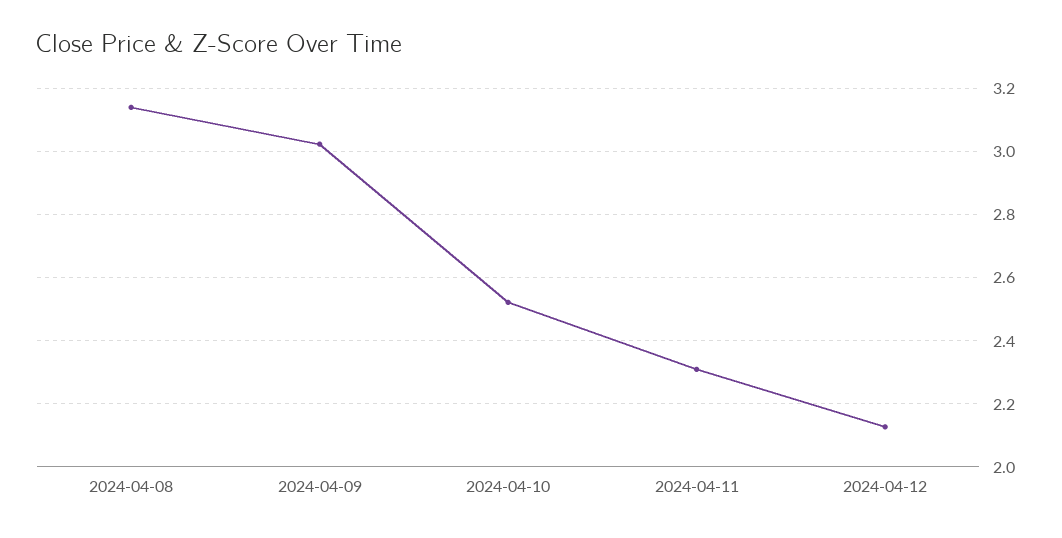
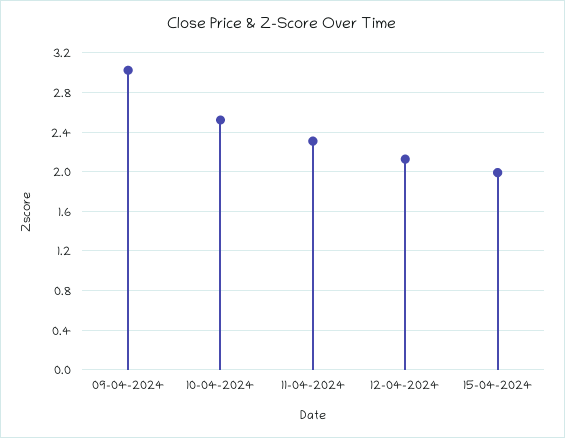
2024-04-08: 3.14 -> none
15-04-2024: none -> 2

